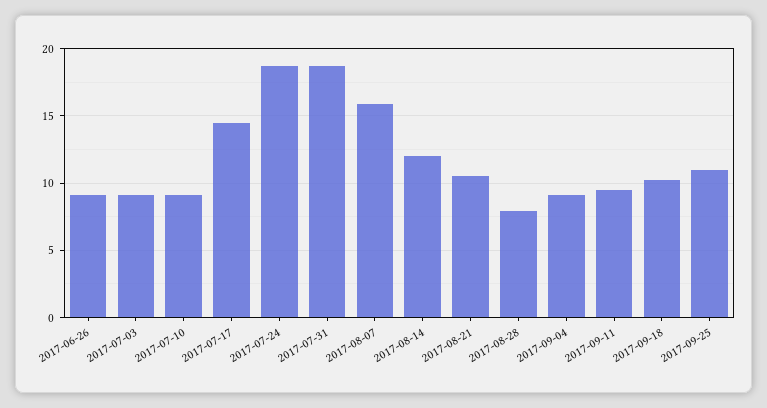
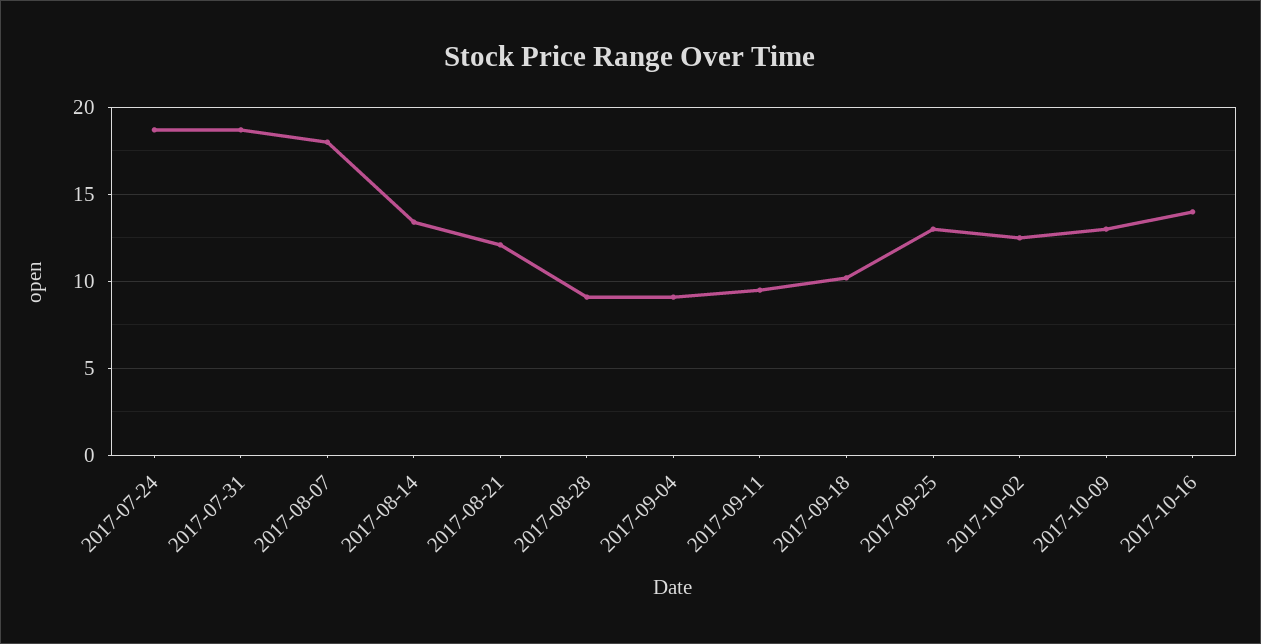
2017-06-26: 9 -> none
2017-07-03: 9 -> none
2017-07-10: 9 -> none
2017-07-17: 14.5 -> none
2017-08-07: 16 -> 18
2017-08-14: 12 -> 13.5
2017-08-21: 10.5 -> 12
2017-08-28: 8 -> 9
2017-09-25: 11 -> 13
2017-10-02: none -> 12.5
2017-10-09: none -> 13
2017-10-16: none -> 14

